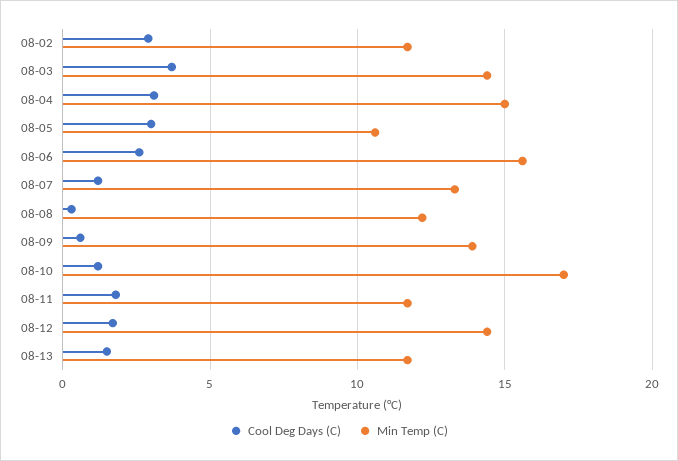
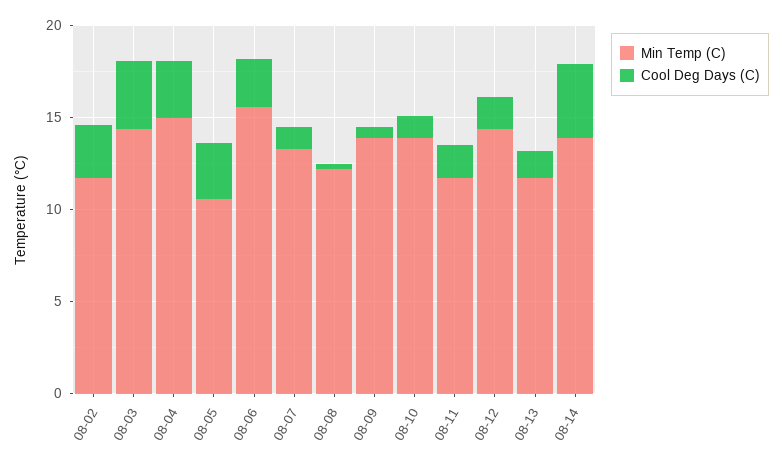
Min Temp (C), 08-10: 17 -> 14
Min Temp (C), 08-14: none -> 14
Cool Deg Days (C), 08-14: none -> 4

